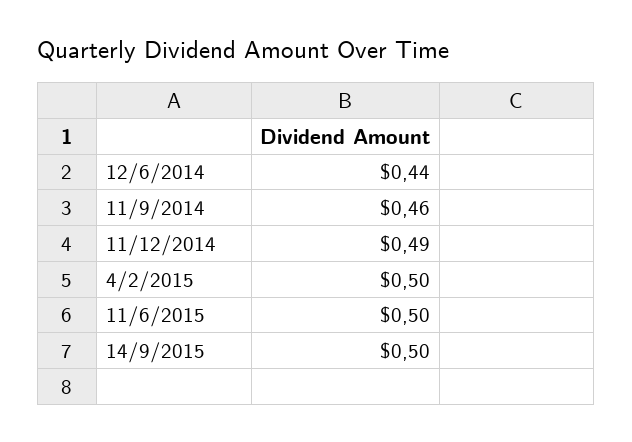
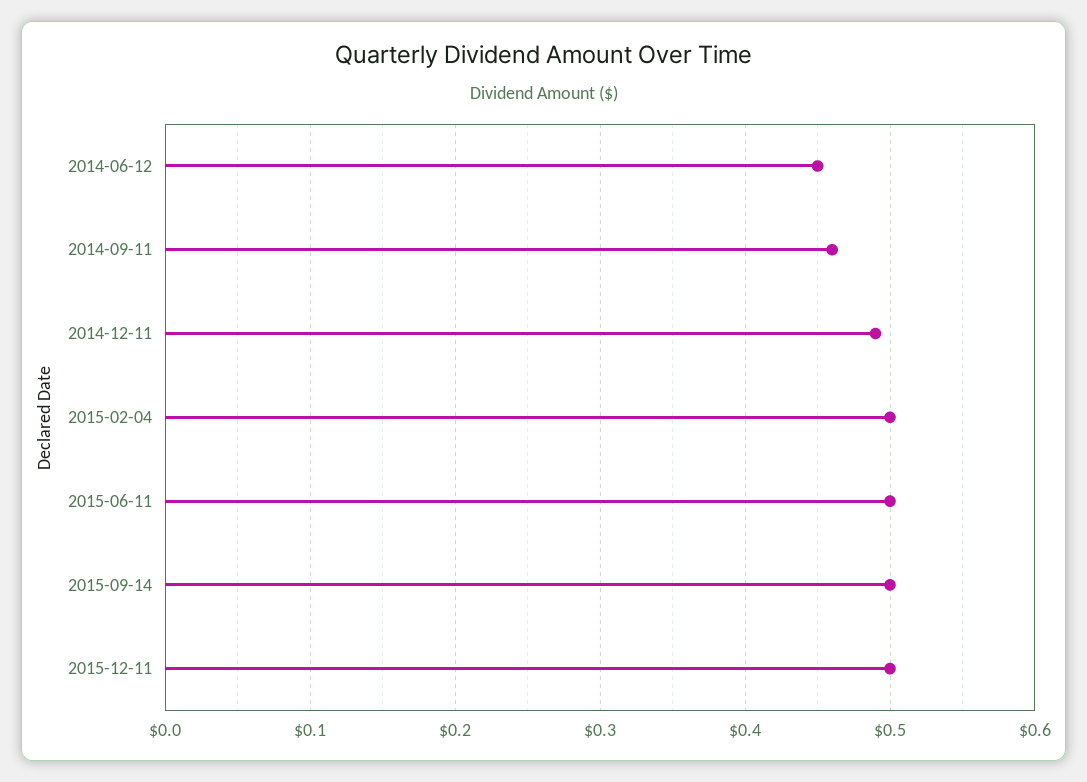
12/6/2014: 0.44 -> 0.45
2015-12-11: none -> 0.5

